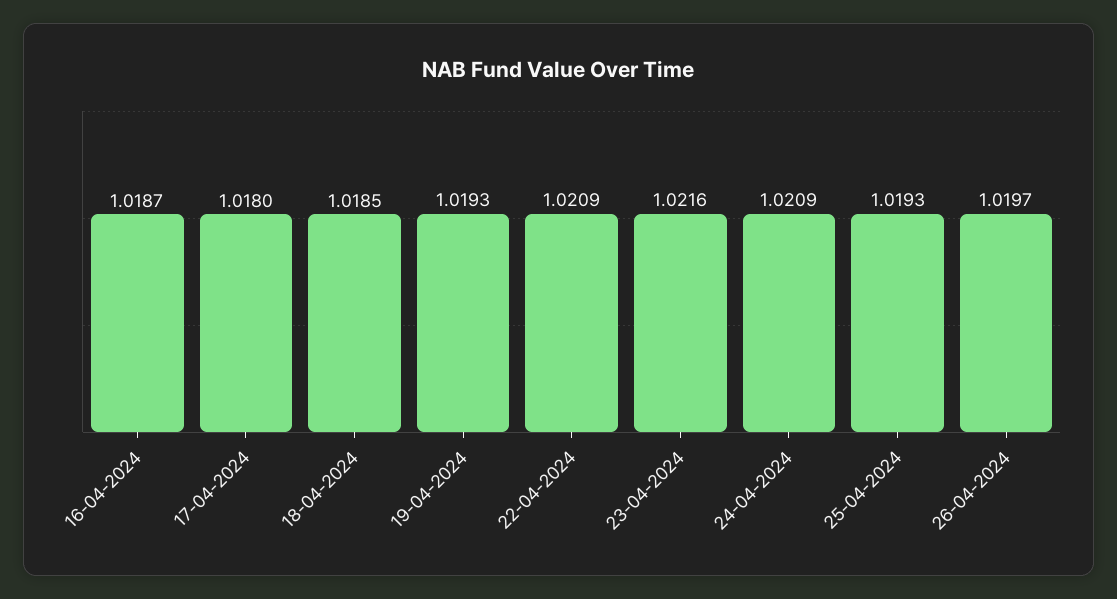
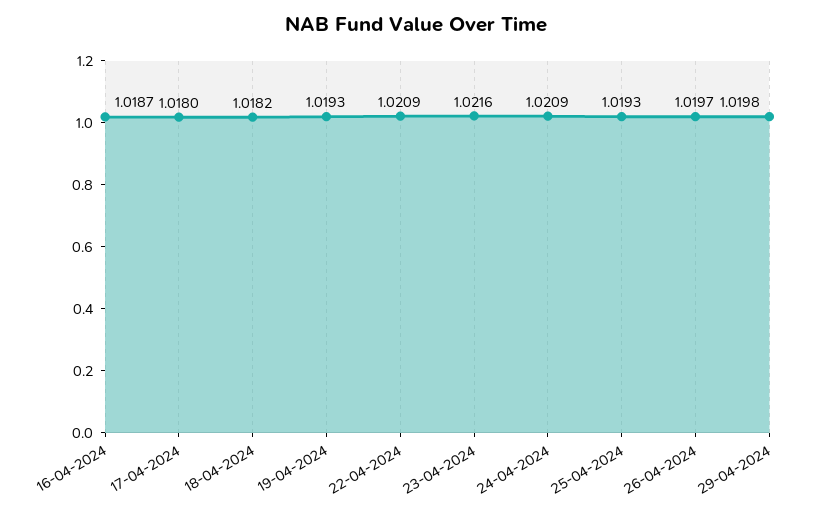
18-04-2024: 1.0185 -> 1.0182
29-04-2024: none -> 1.0198

